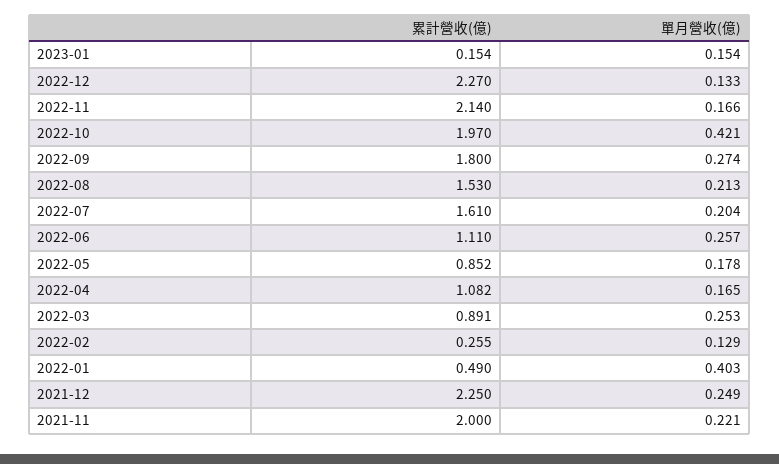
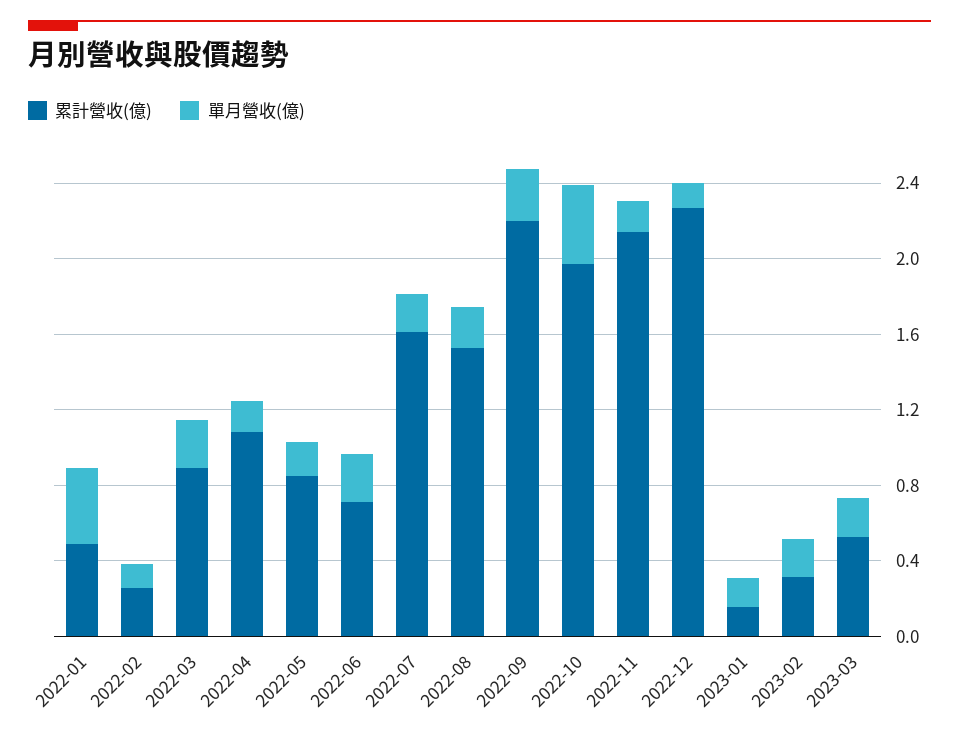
累計營收(億), 2022-09: 1.8 -> 2.2
累計營收(億), 2022-06: 1.11 -> 0.7
累計營收(億), 2021-12: 2.25 -> none
單月營收(億), 2021-12: 0.249 -> none
累計營收(億), 2021-11: 2 -> none
單月營收(億), 2021-11: 0.221 -> none
累計營收(億), 2023-02: none -> 0.3
單月營收(億), 2023-02: none -> 0.2
累計營收(億), 2023-03: none -> 0.5
單月營收(億), 2023-03: none -> 0.2

